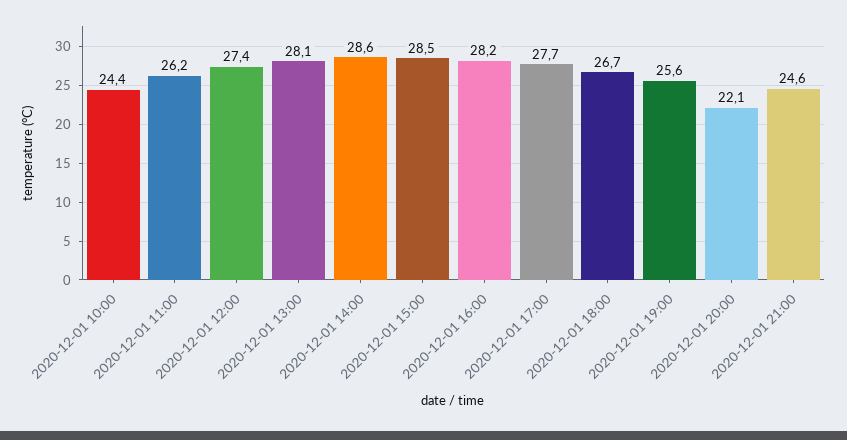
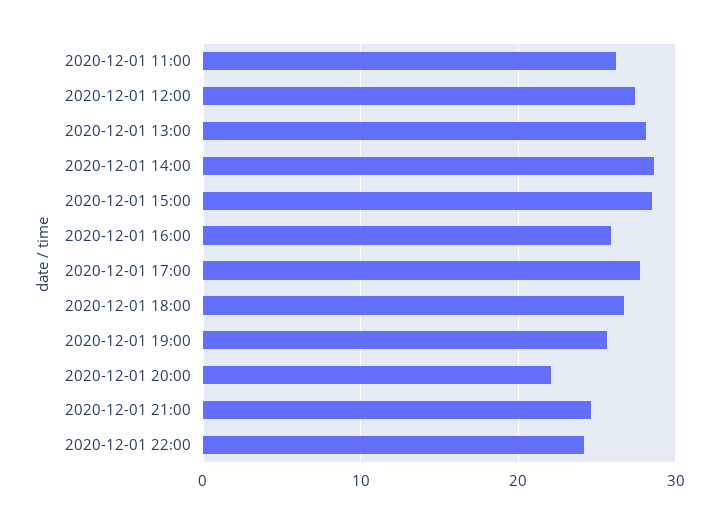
2020-12-01 10:00: 24.4 -> none
2020-12-01 16:00: 28.2 -> 26
2020-12-01 22:00: none -> 24

